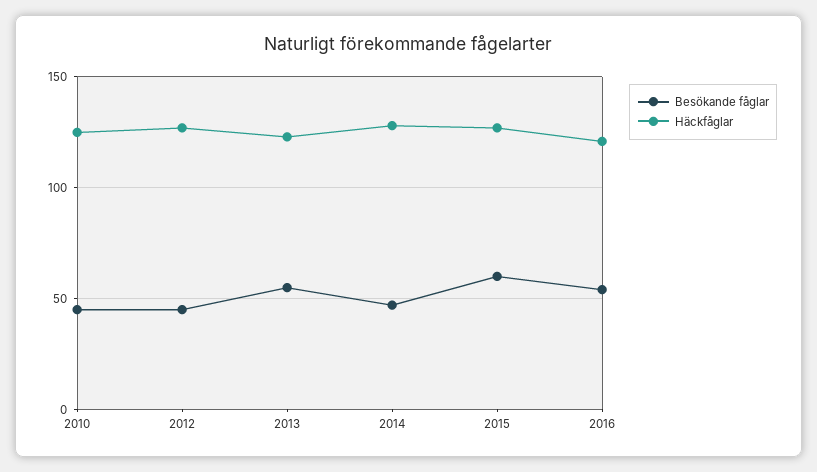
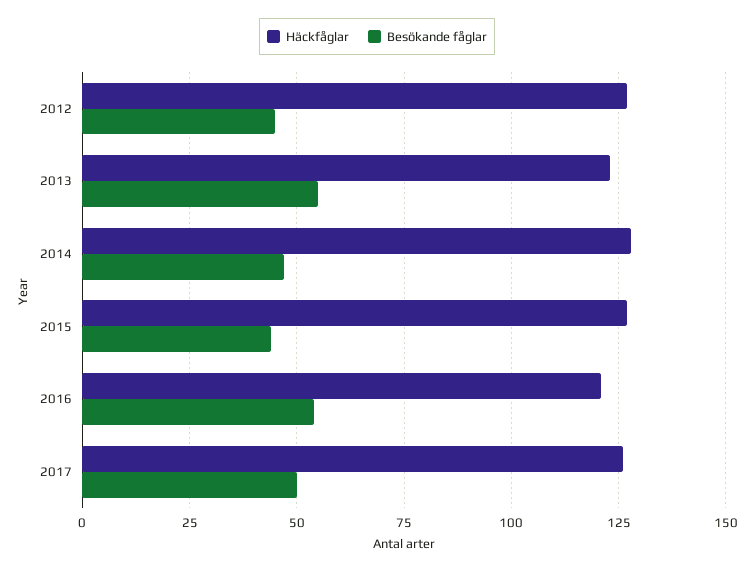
Besökande fåglar, 2010: 45 -> none
Häckfåglar, 2010: 125 -> none
Besökande fåglar, 2015: 60 -> 45
Häckfåglar, 2017: none -> 125
Besökande fåglar, 2017: none -> 50

